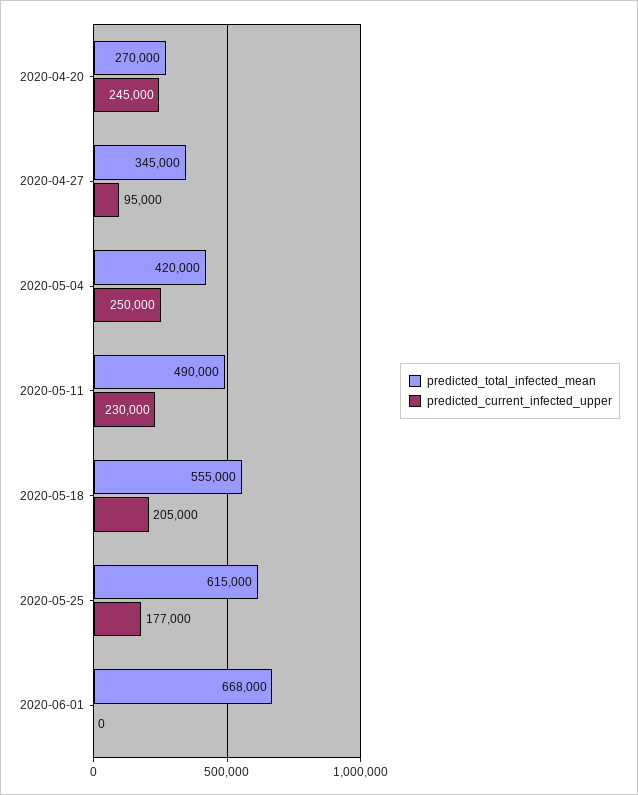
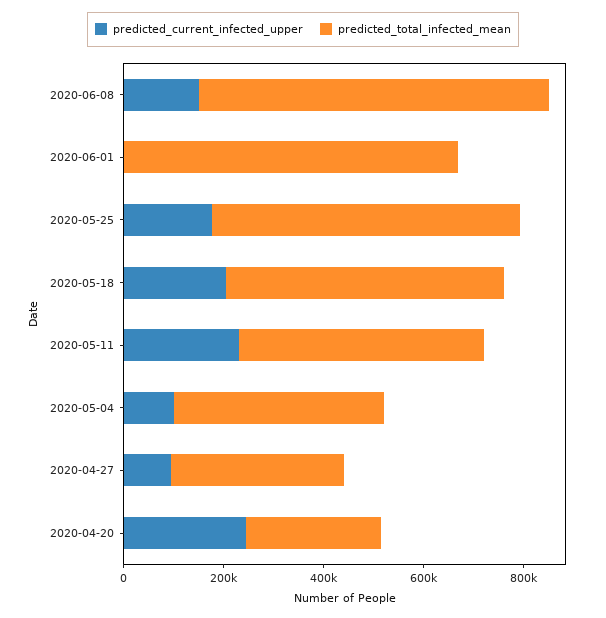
predicted_current_infected_upper, 2020-05-04: 250000 -> 100000
predicted_current_infected_upper, 2020-06-08: none -> 150000
predicted_total_infected_mean, 2020-06-08: none -> 700000

